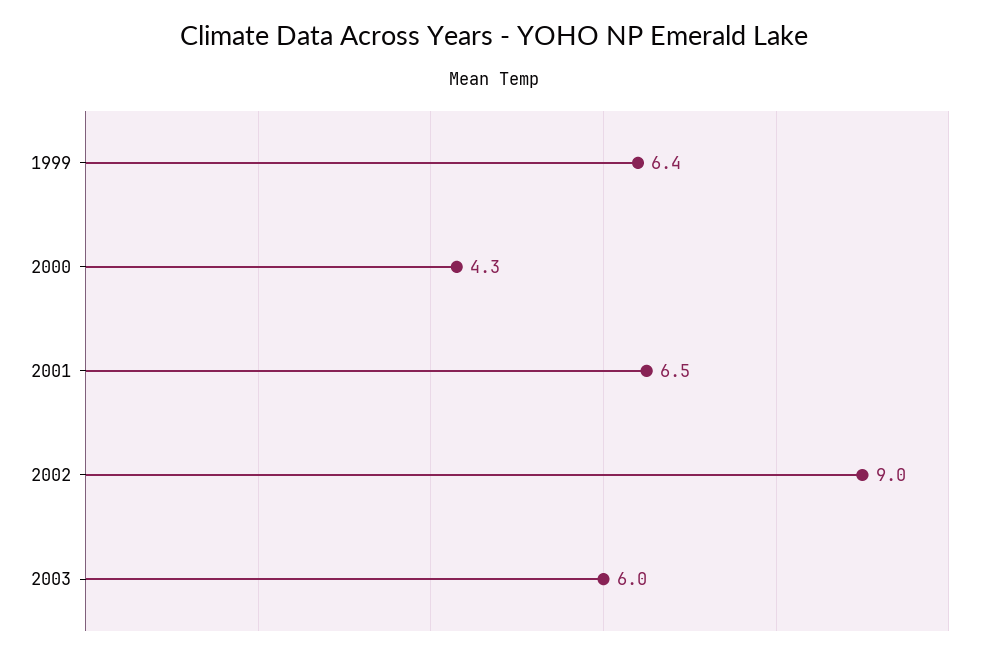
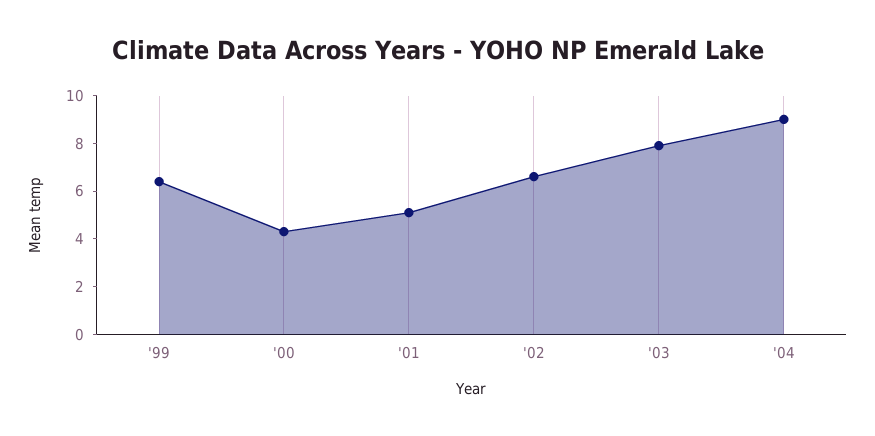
2001: 6.5 -> 5
2002: 9 -> 6.5
2003: 6 -> 8
'04: none -> 9

